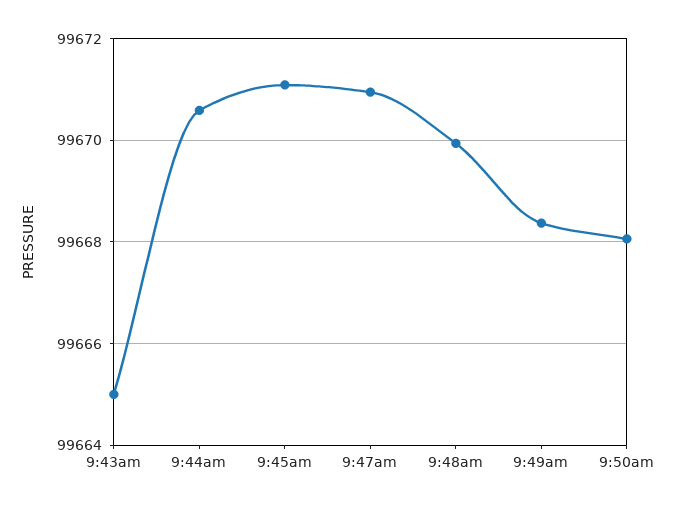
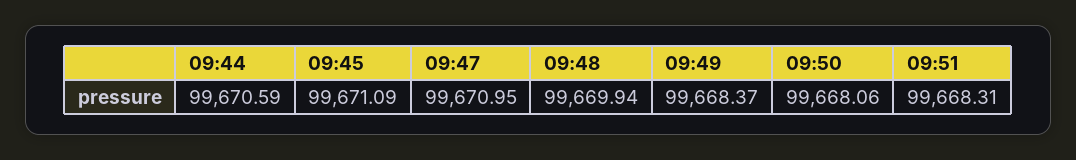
9:43am: 99665 -> none
09:51: none -> 99668.31

